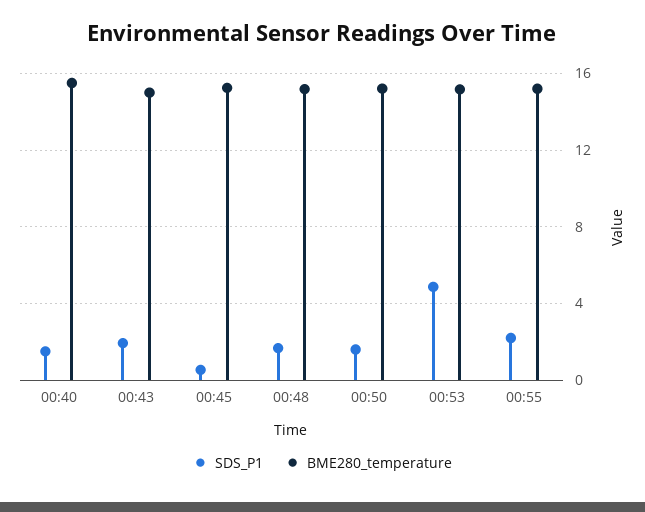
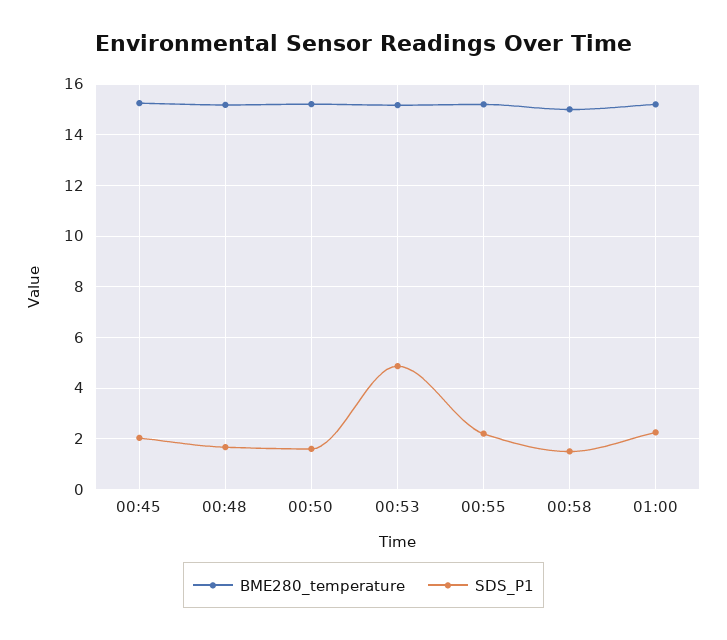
SDS_P1, 00:40: 1.5 -> none
BME280_temperature, 00:40: 15.5 -> none
SDS_P1, 00:43: 2 -> none
BME280_temperature, 00:43: 15 -> none
SDS_P1, 00:45: 0.5 -> 2
BME280_temperature, 00:58: none -> 15
SDS_P1, 00:58: none -> 1.5
BME280_temperature, 01:00: none -> 15.25
SDS_P1, 01:00: none -> 2.25

